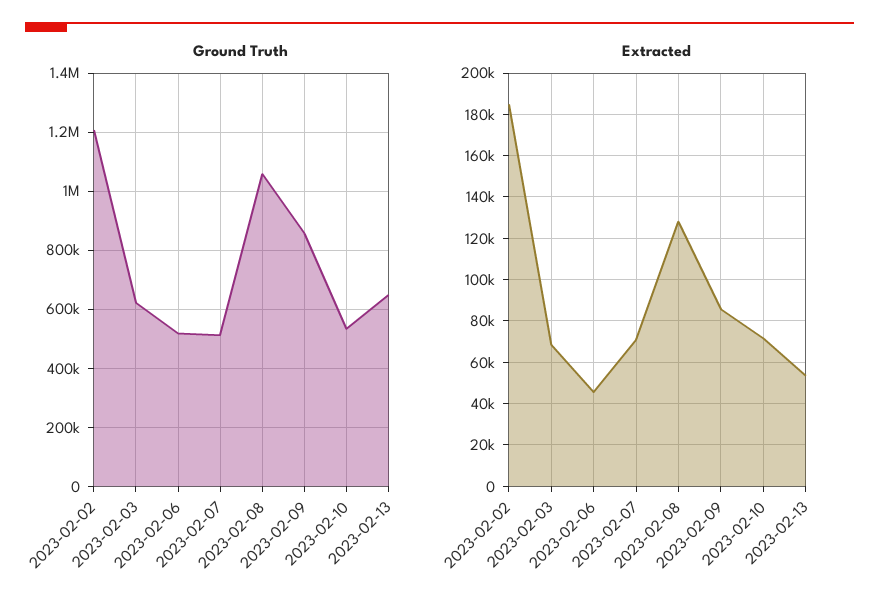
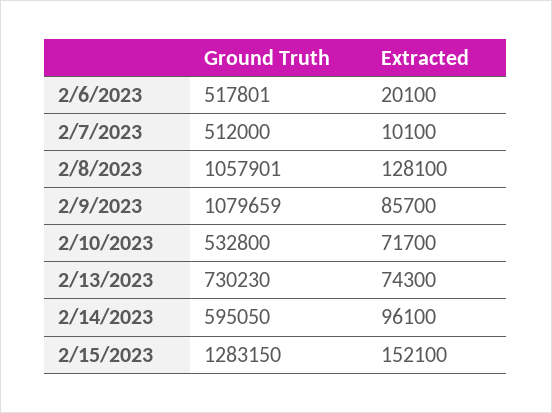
Ground Truth, 2023-02-02: 1200000 -> none
Ground Truth, 2023-02-03: 625000 -> none
Ground Truth, 2023-02-09: 850000 -> 1079659
Ground Truth, 2023-02-13: 650000 -> 730230
Extracted, 2023-02-02: 185000 -> none
Extracted, 2023-02-03: 70000 -> none
Extracted, 2023-02-06: 45000 -> 20100
Extracted, 2023-02-07: 70000 -> 10100
Extracted, 2023-02-13: 55000 -> 74300
Ground Truth, 2/14/2023: none -> 595050
Extracted, 2/14/2023: none -> 96100
Ground Truth, 2/15/2023: none -> 1283150
Extracted, 2/15/2023: none -> 152100

